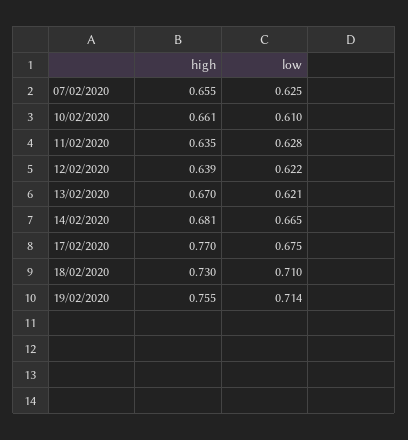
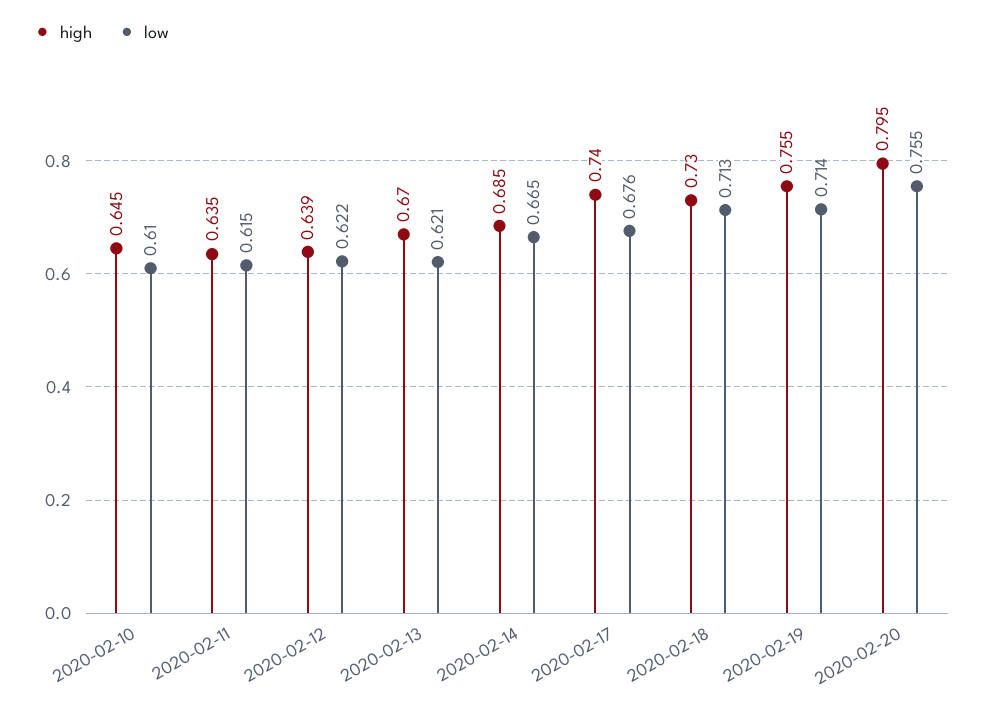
high, 07/02/2020: 0.655 -> none
low, 07/02/2020: 0.625 -> none
high, 10/02/2020: 0.661 -> 0.645
low, 11/02/2020: 0.628 -> 0.615
high, 14/02/2020: 0.681 -> 0.685
high, 17/02/2020: 0.77 -> 0.74
low, 17/02/2020: 0.675 -> 0.676
low, 18/02/2020: 0.71 -> 0.713
high, 2020-02-20: none -> 0.795
low, 2020-02-20: none -> 0.755

